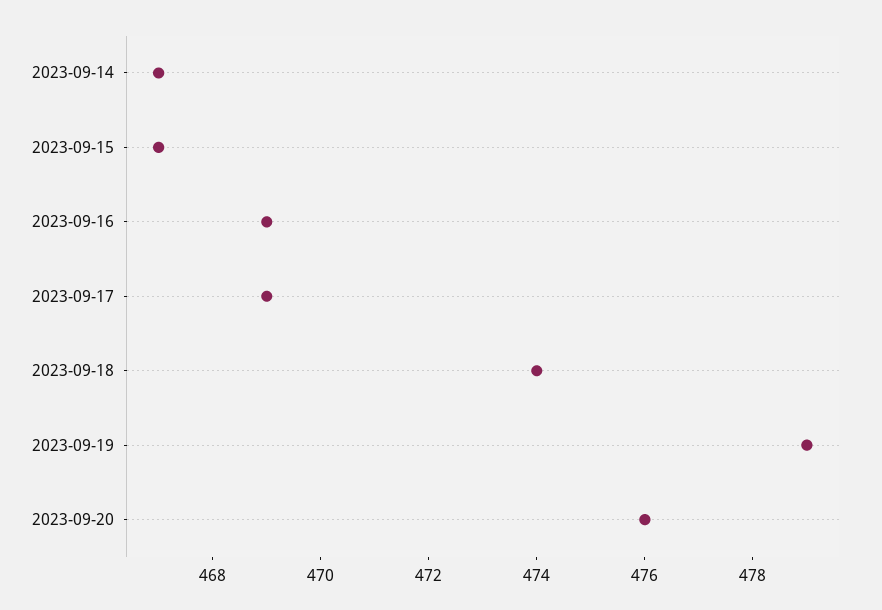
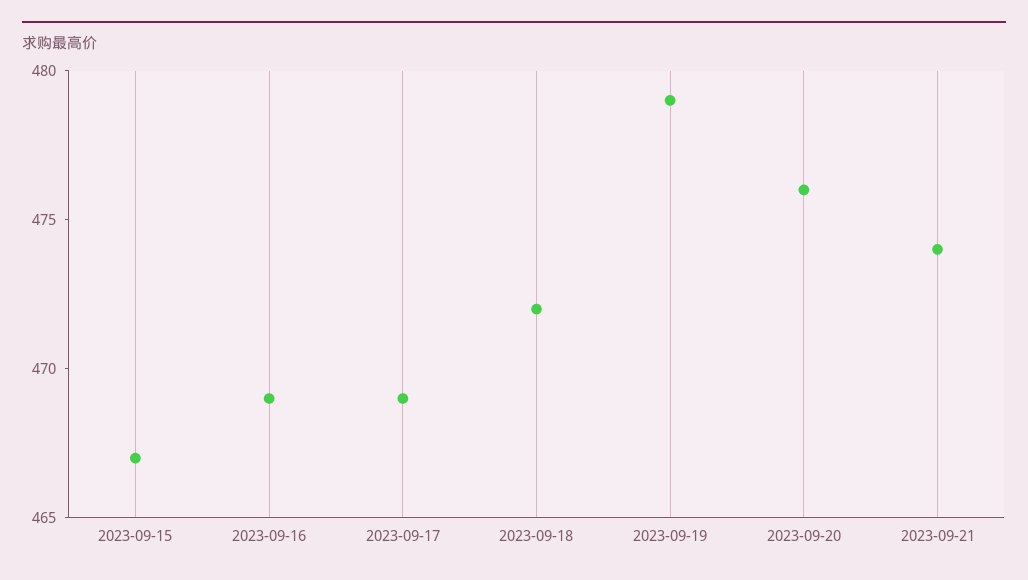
2023-09-14: 467 -> none
2023-09-18: 474 -> 472
2023-09-21: none -> 474

